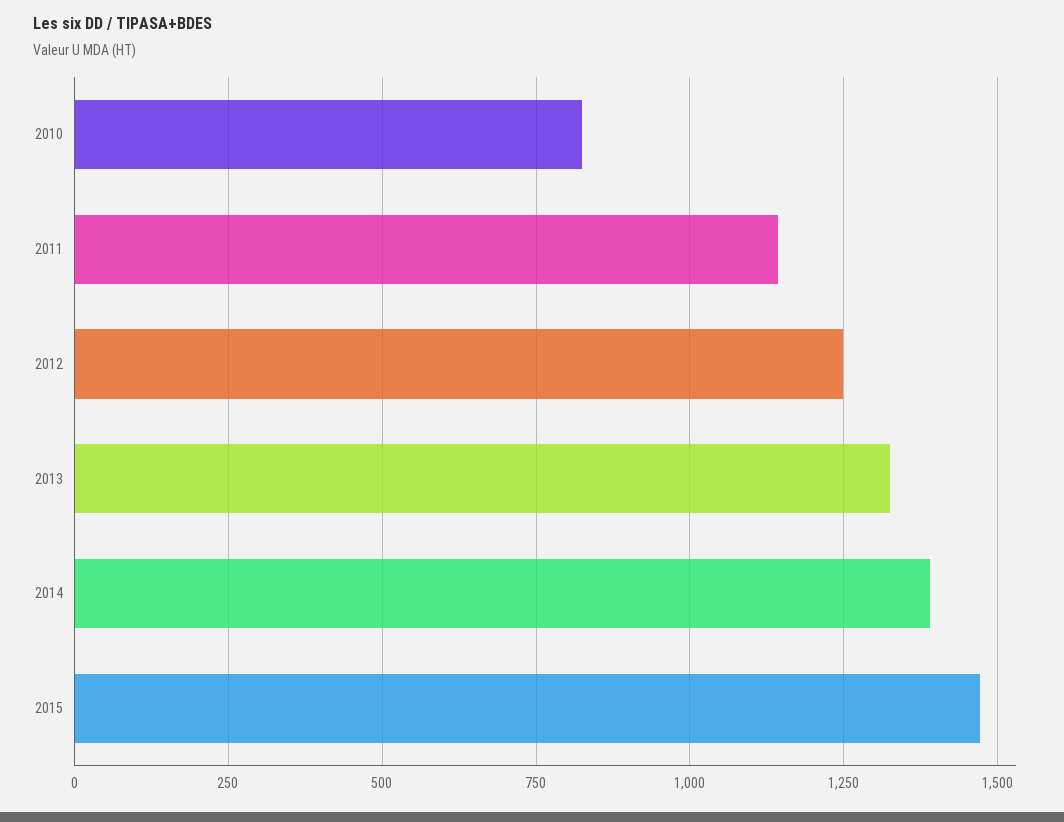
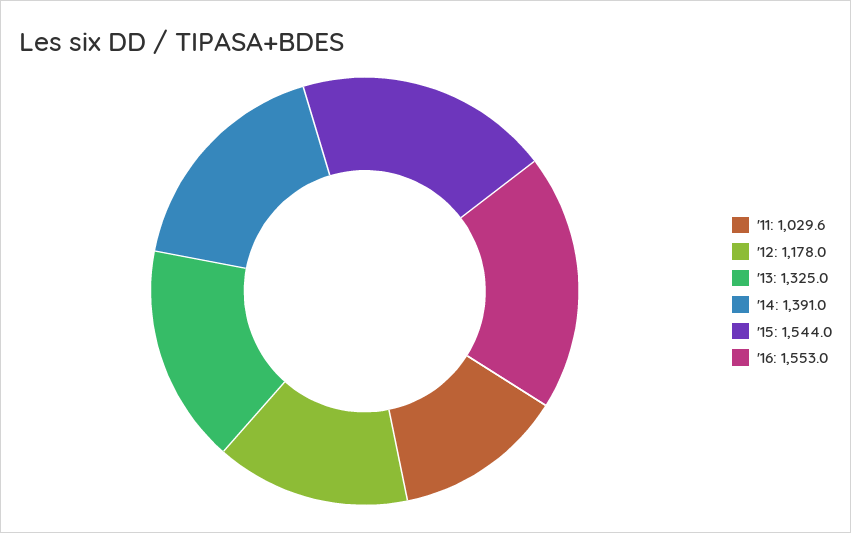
2010: 825 -> none
2011: 1150 -> 1029.6
2012: 1250 -> 1178
2015: 1475 -> 1544
'16: none -> 1553

